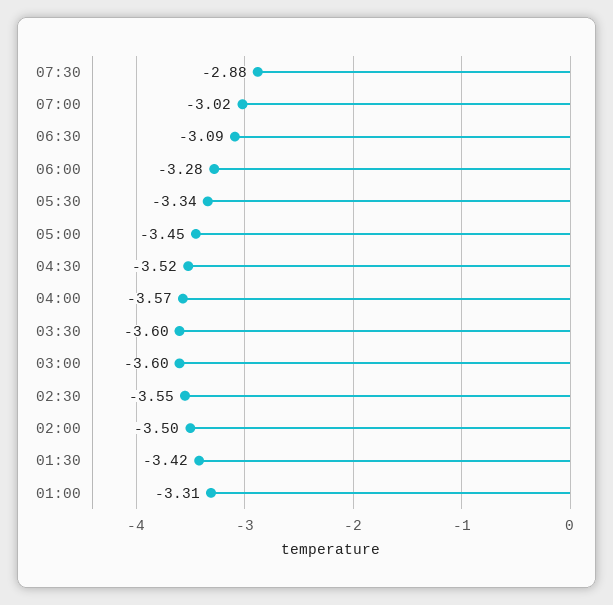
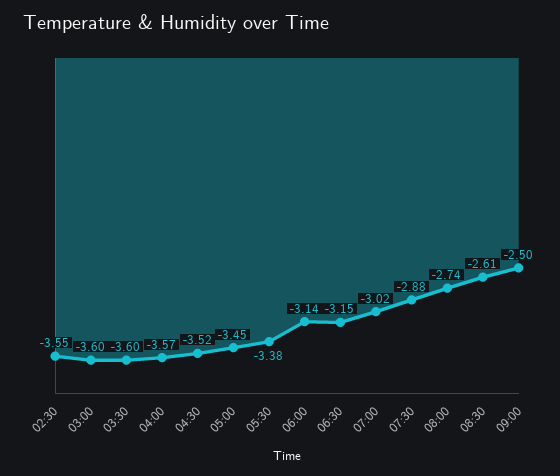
06:30: -3.09 -> -3.15
06:00: -3.28 -> -3.14
05:30: -3.34 -> -3.38
02:00: -3.5 -> none
01:30: -3.42 -> none
01:00: -3.31 -> none
08:00: none -> -2.74
08:30: none -> -2.61
09:00: none -> -2.5

